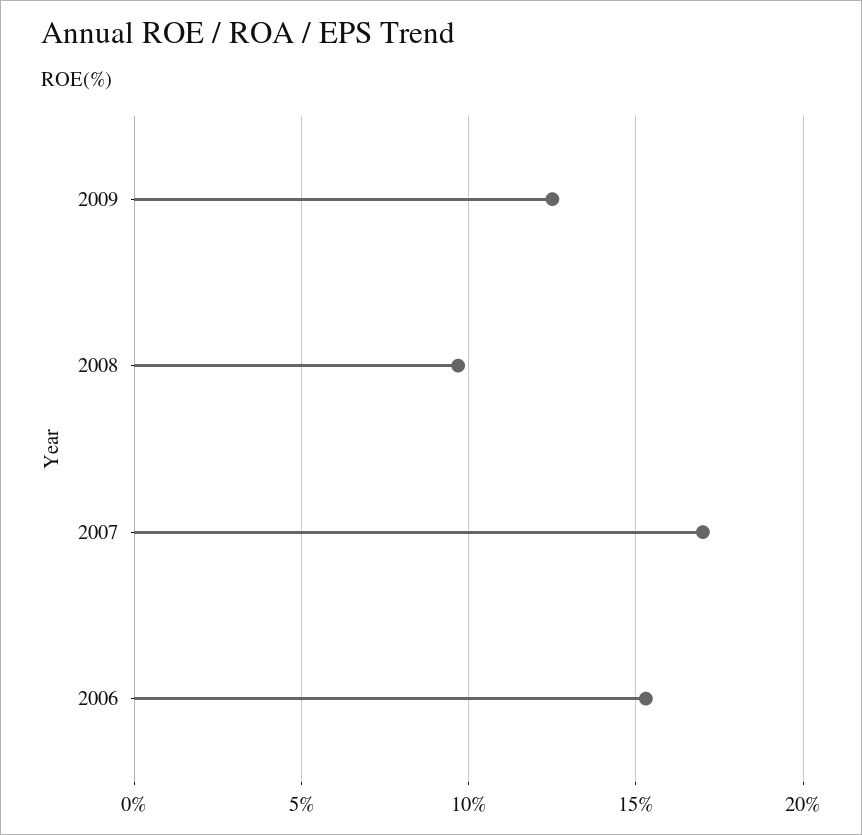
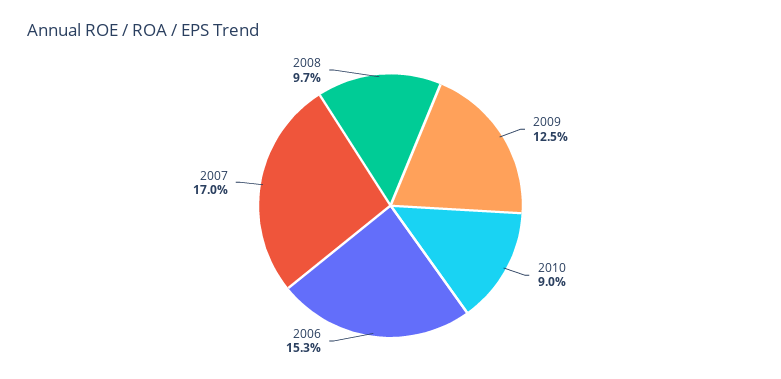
2010: none -> 9

